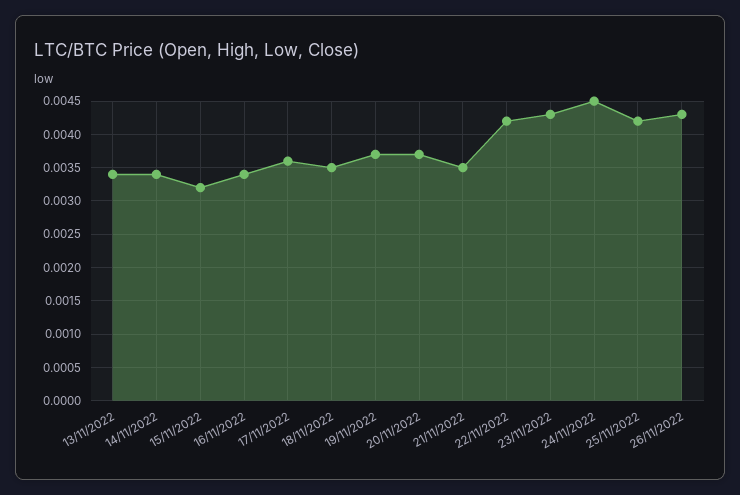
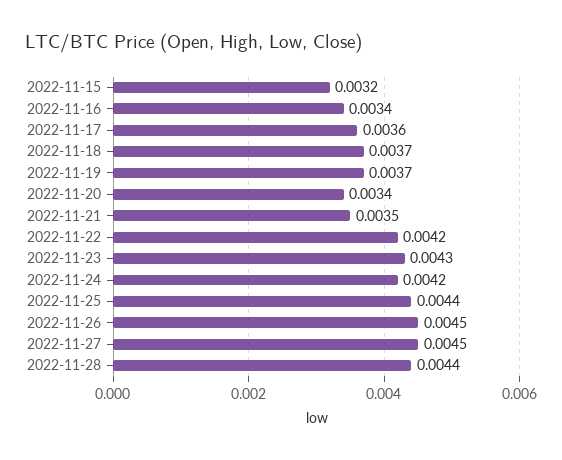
13/11/2022: 0.0034 -> none
14/11/2022: 0.0034 -> none
18/11/2022: 0.0035 -> 0.0037
20/11/2022: 0.0037 -> 0.0034
24/11/2022: 0.0045 -> 0.0042
25/11/2022: 0.0042 -> 0.0044
26/11/2022: 0.0043 -> 0.0045
2022-11-27: none -> 0.0045
2022-11-28: none -> 0.0044

